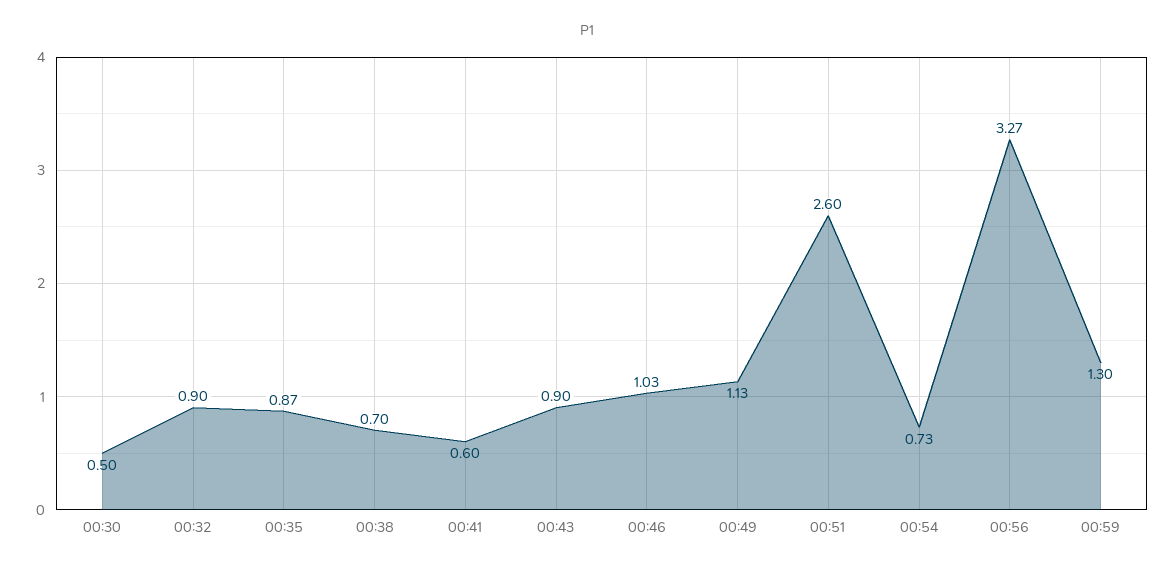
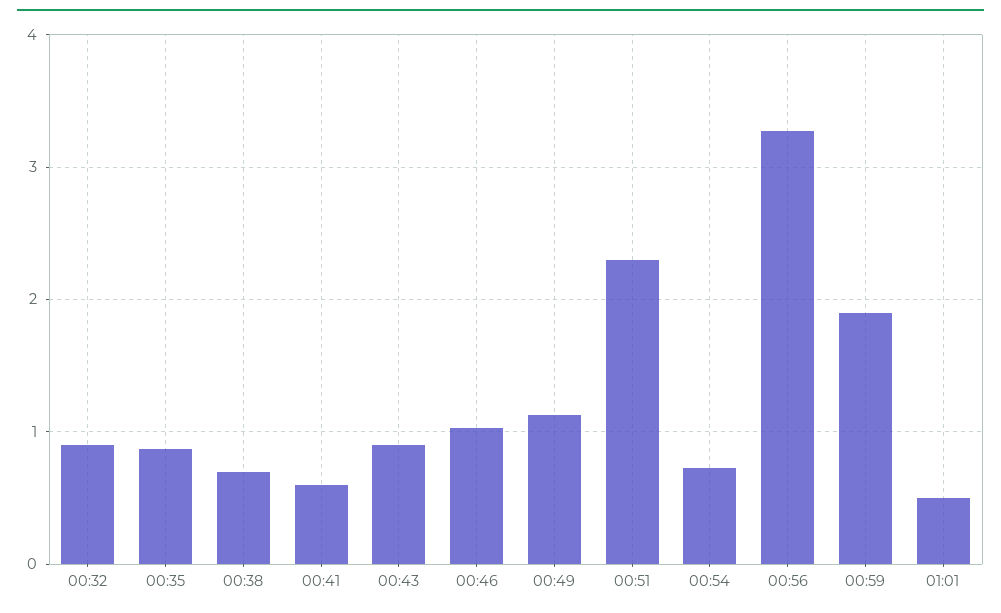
00:30: 0.5 -> none
00:51: 2.6 -> 2.3
00:59: 1.3 -> 1.9
01:01: none -> 0.5

